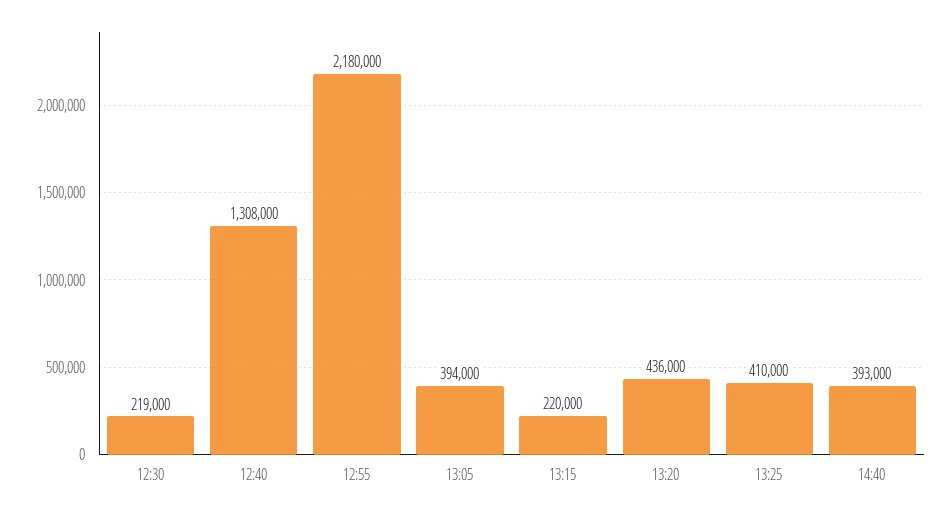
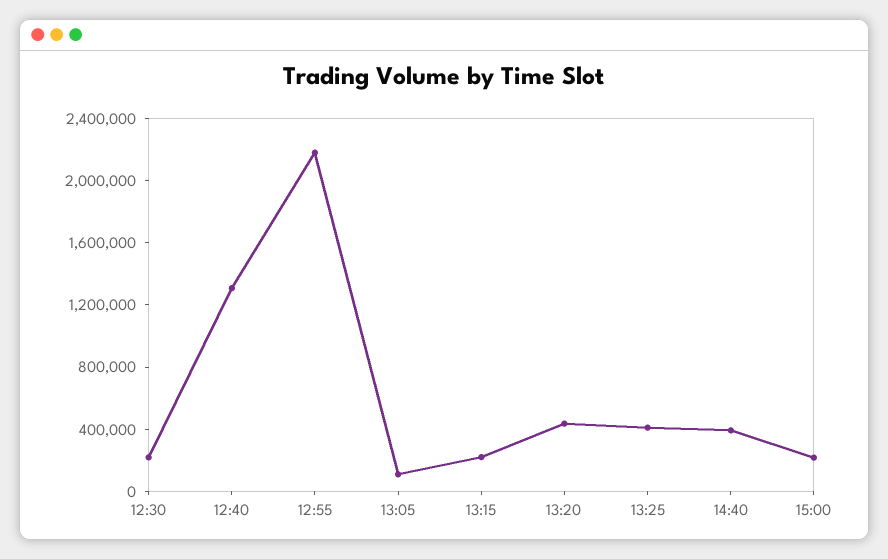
13:05: 394000 -> 100000
15:00: none -> 200000

